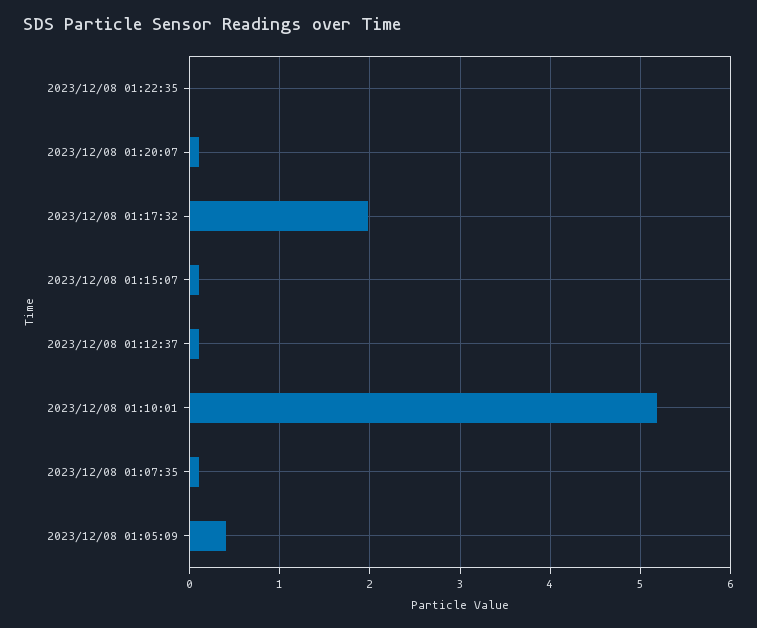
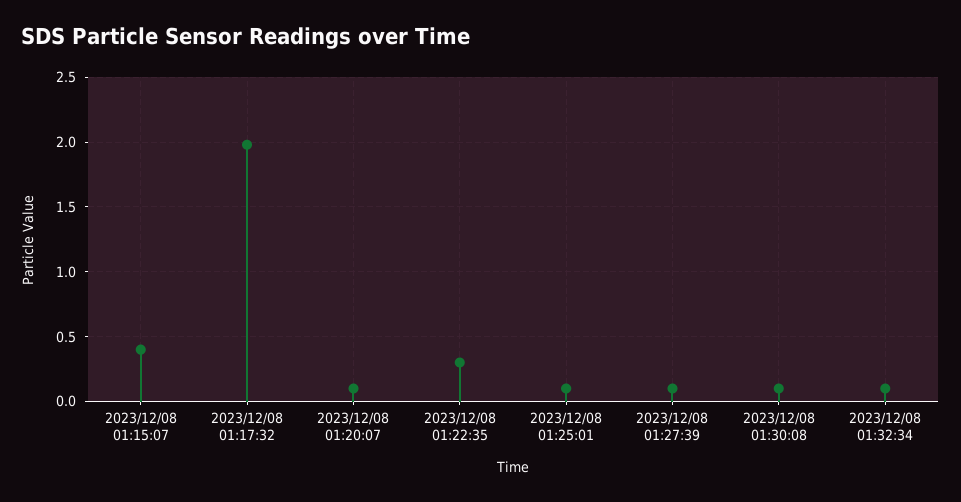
2023/12/08 01:22:35: 0 -> 0.3
2023/12/08 01:15:07: 0.1 -> 0.4
2023/12/08 01:12:37: 0.1 -> none
2023/12/08 01:10:01: 5.2 -> none
2023/12/08 01:07:35: 0.1 -> none
2023/12/08 01:05:09: 0.4 -> none
2023/12/08 01:25:01: none -> 0.1
2023/12/08 01:27:39: none -> 0.1
2023/12/08 01:30:08: none -> 0.1
2023/12/08 01:32:34: none -> 0.1

